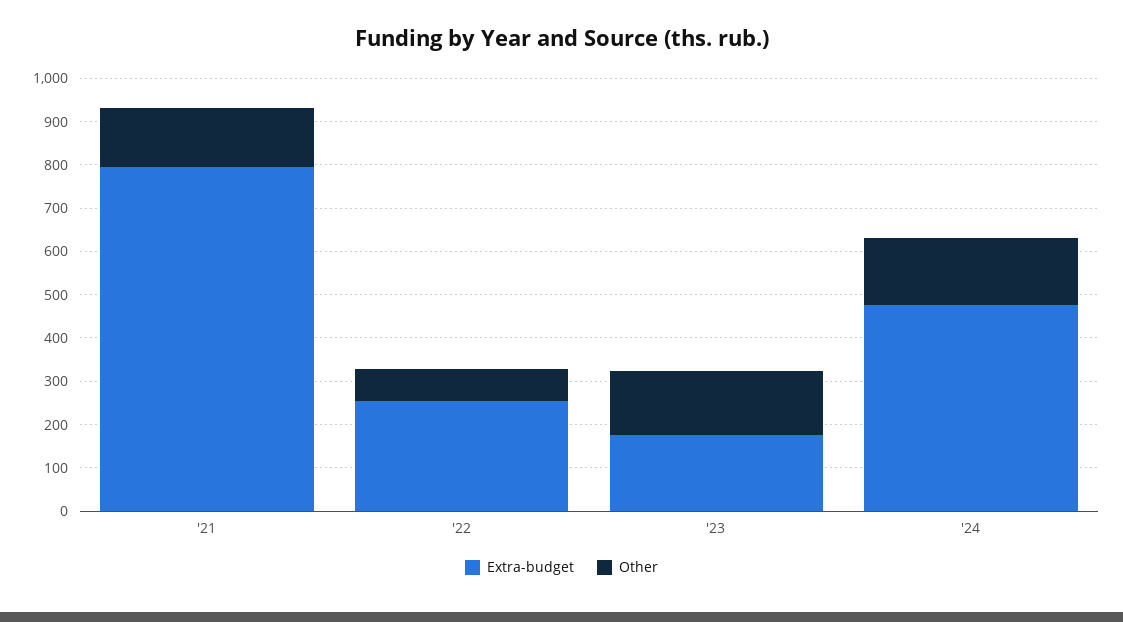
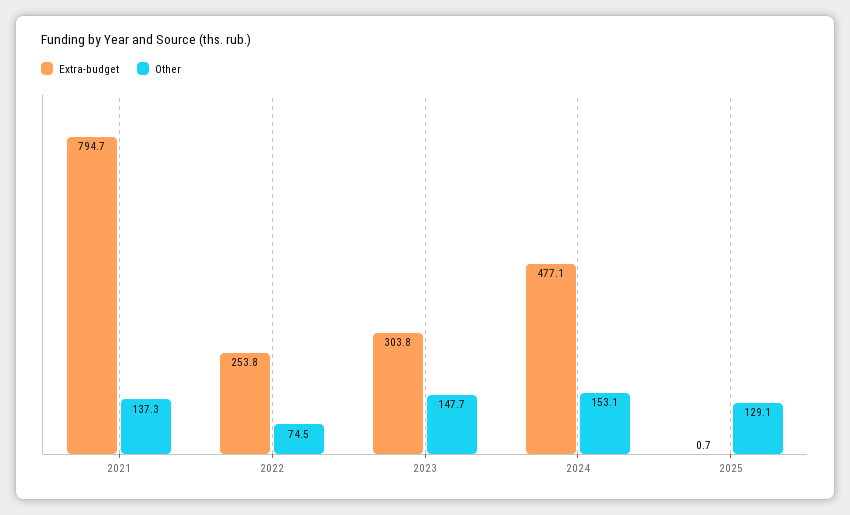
Extra-budget, '23: 180 -> 303.8
Extra-budget, 2025: none -> 0.7
Other, 2025: none -> 129.1

